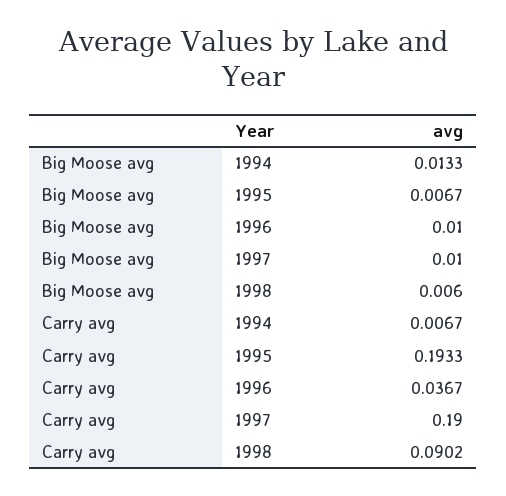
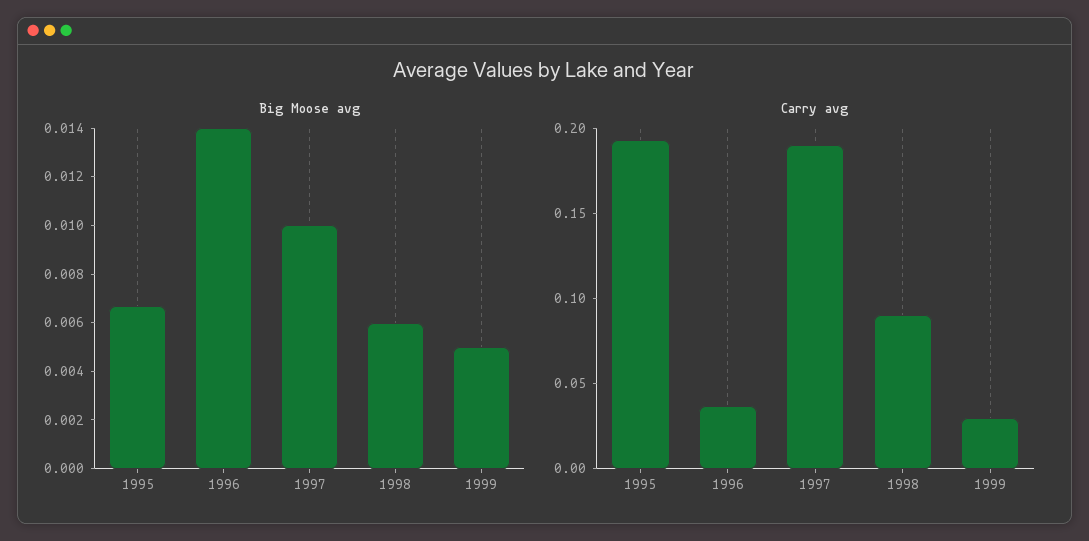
Big Moose avg, 1994: 0.0133 -> none
Big Moose avg, 1996: 0.01 -> 0.014
Carry avg, 1994: 0.0067 -> none
Big Moose avg, 1999: none -> 0.005
Carry avg, 1999: none -> 0.03

